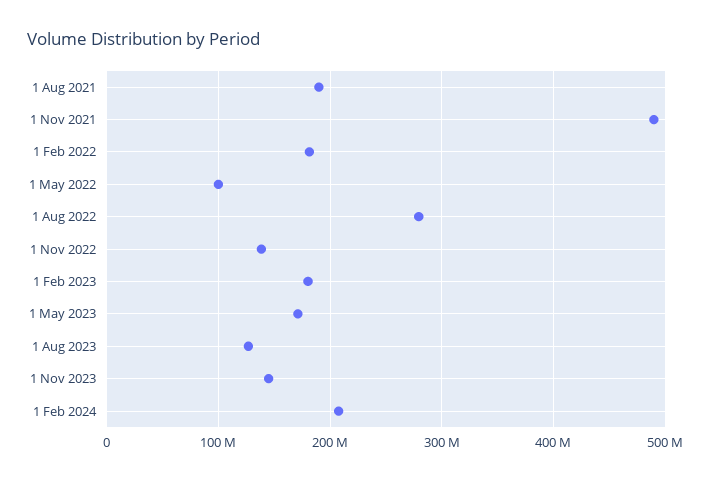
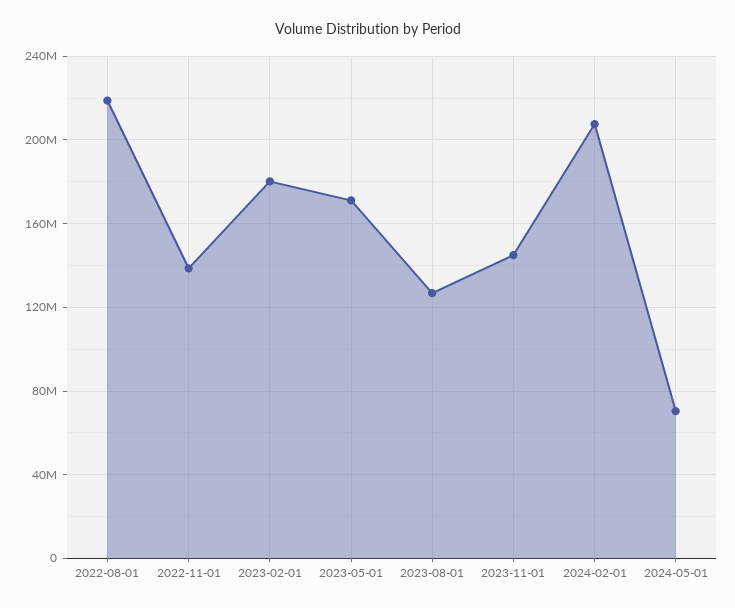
1 Aug 2021: 190000000 -> none
1 Nov 2021: 490000000 -> none
1 Feb 2022: 180000000 -> none
1 May 2022: 100000000 -> none
1 Aug 2022: 280000000 -> 220000000
2024-05-01: none -> 70000000

